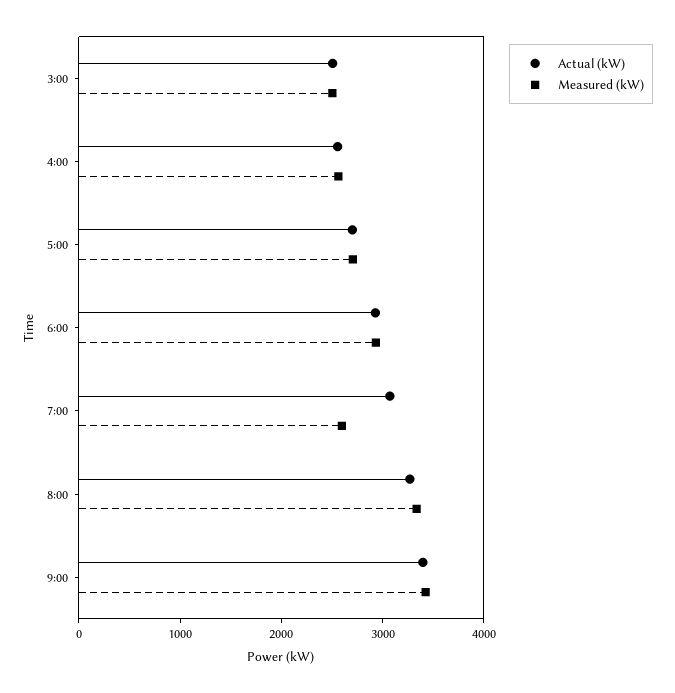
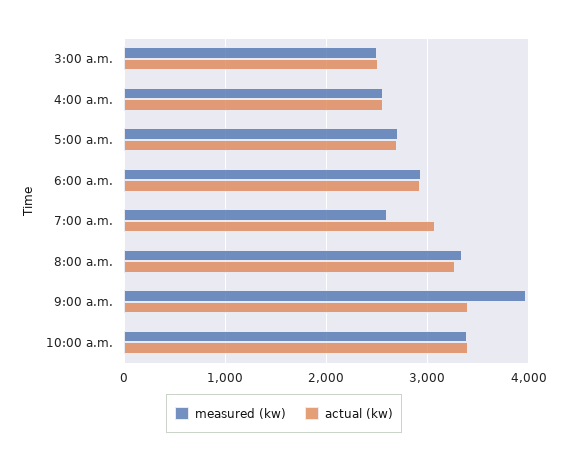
Measured (kW), 9:00: 3400 -> 4000
Measured (kW), 10:00 a.m.: none -> 3400
Actual (kW), 10:00 a.m.: none -> 3400

